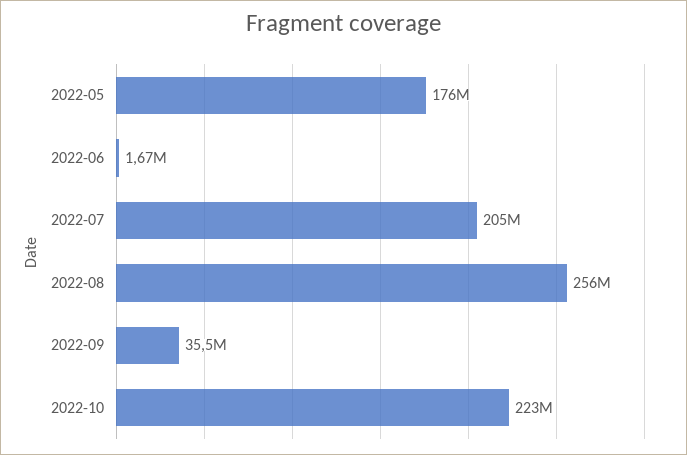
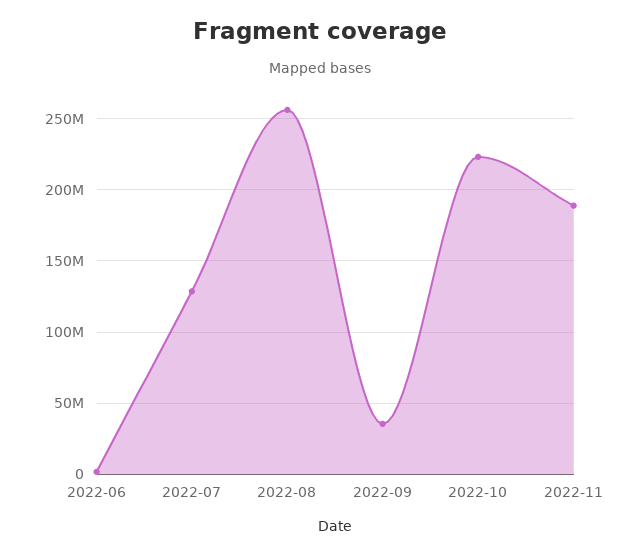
2022-05: 176000000 -> none
2022-07: 205000000 -> 130000000
2022-11: none -> 190000000

